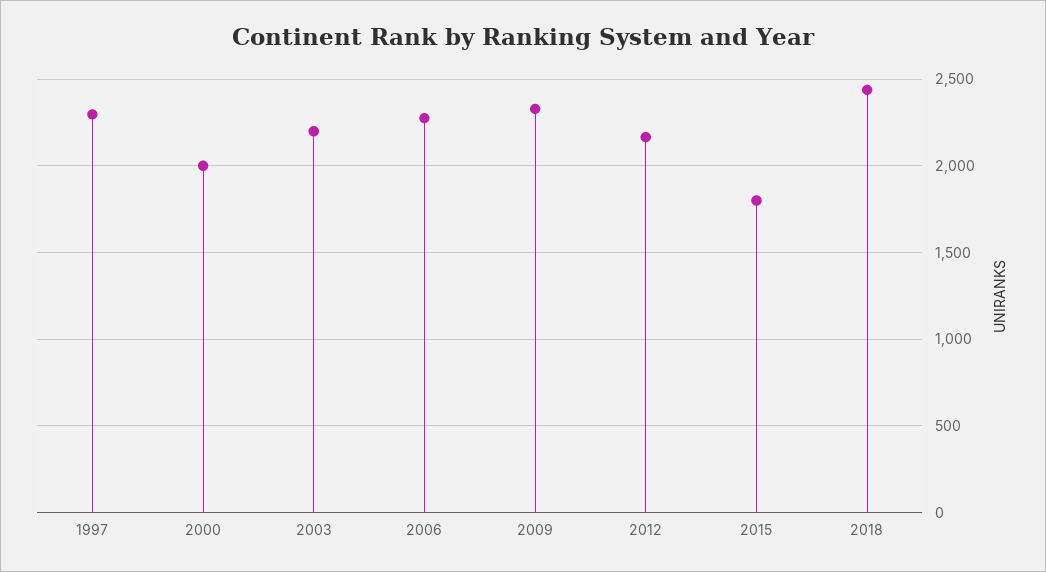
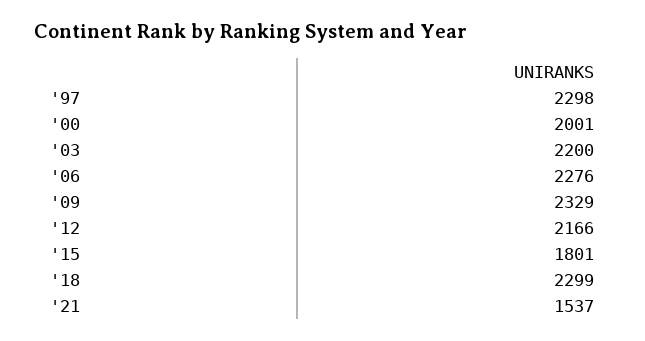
2018: 2450 -> 2299
'21: none -> 1537

